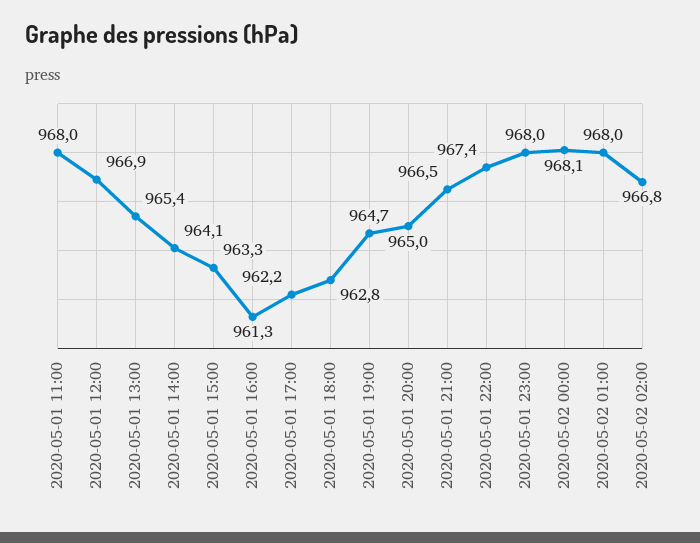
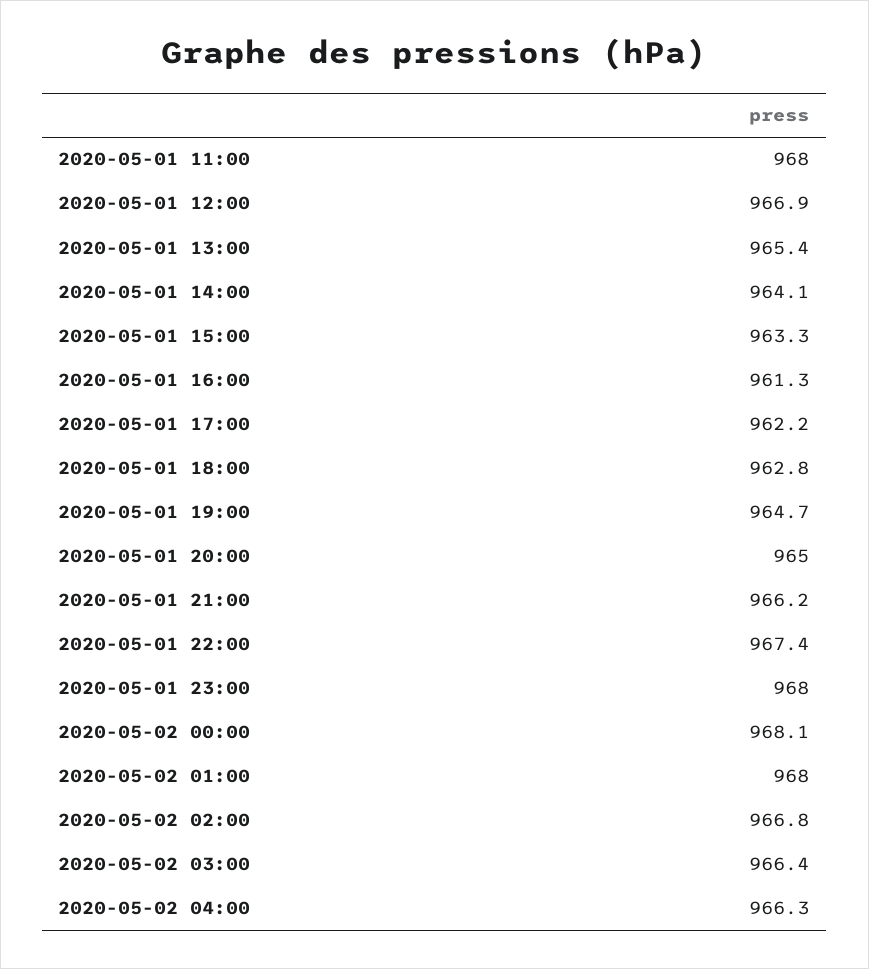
2020-05-01 21:00: 966.5 -> 966.2
2020-05-02 03:00: none -> 966.4
2020-05-02 04:00: none -> 966.3

